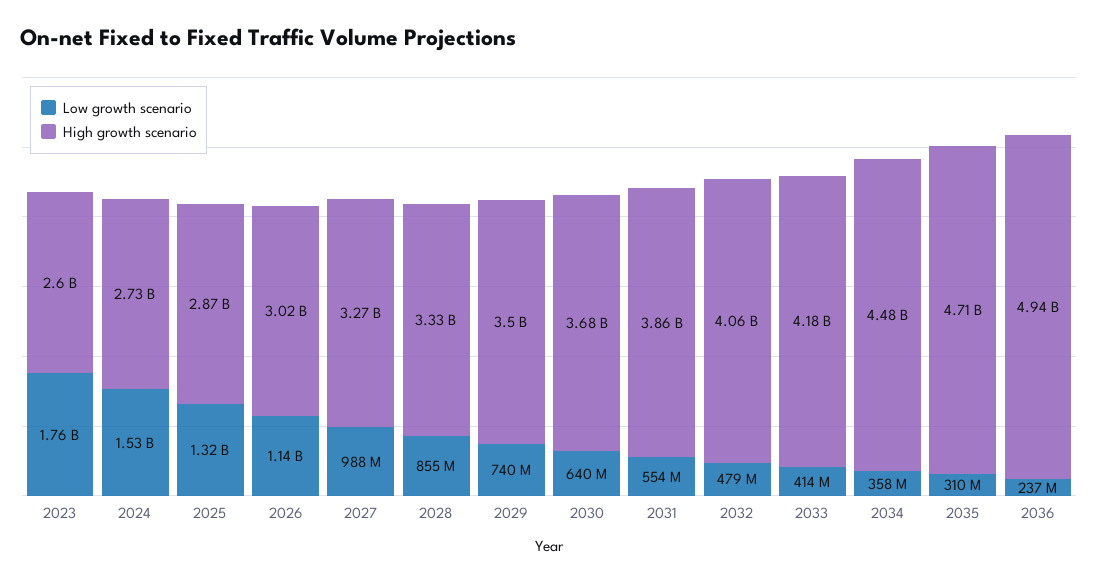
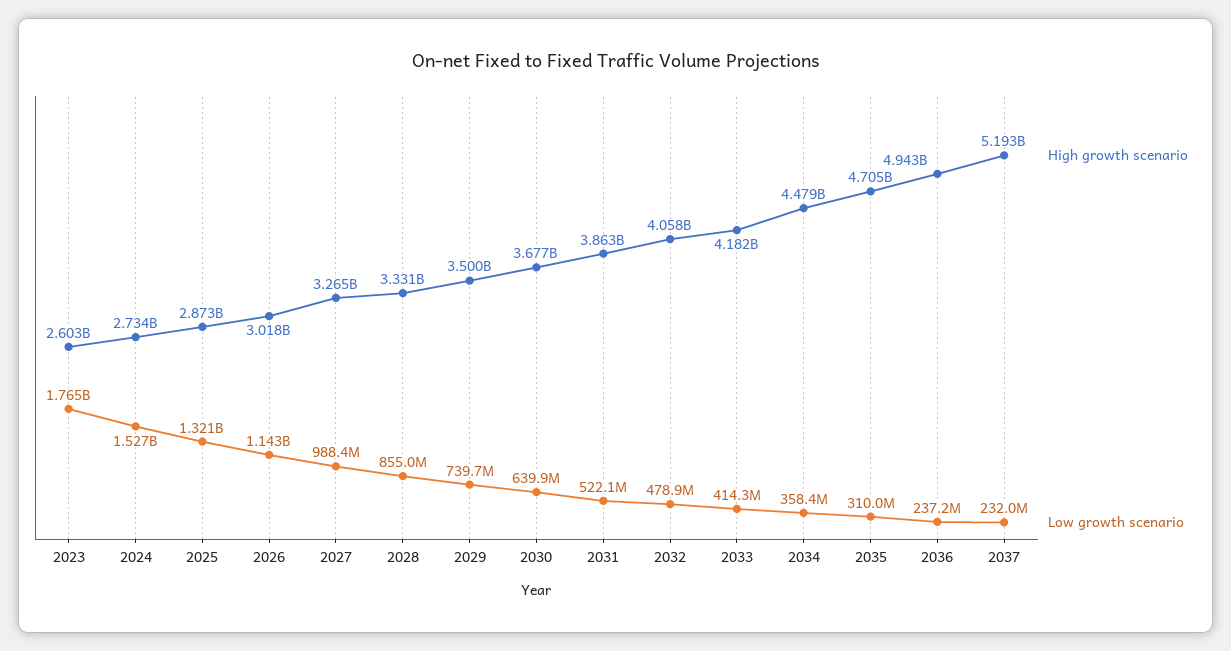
Low growth scenario, 2031: 554000000 -> 522100000
High growth scenario, 2037: none -> 5193000000
Low growth scenario, 2037: none -> 232000000

